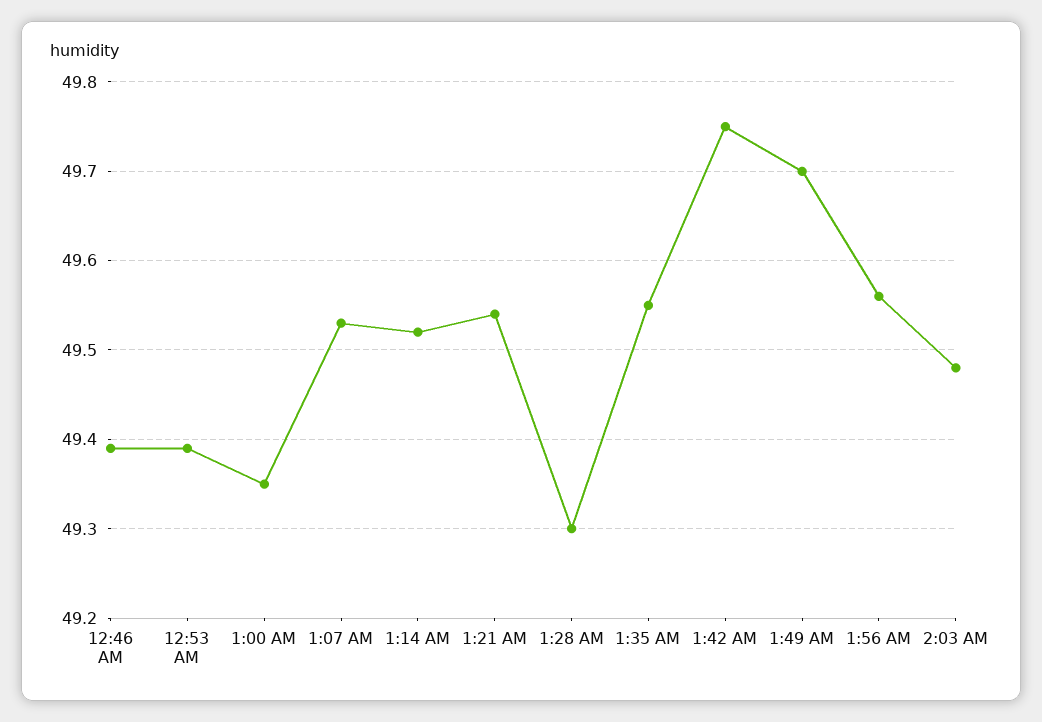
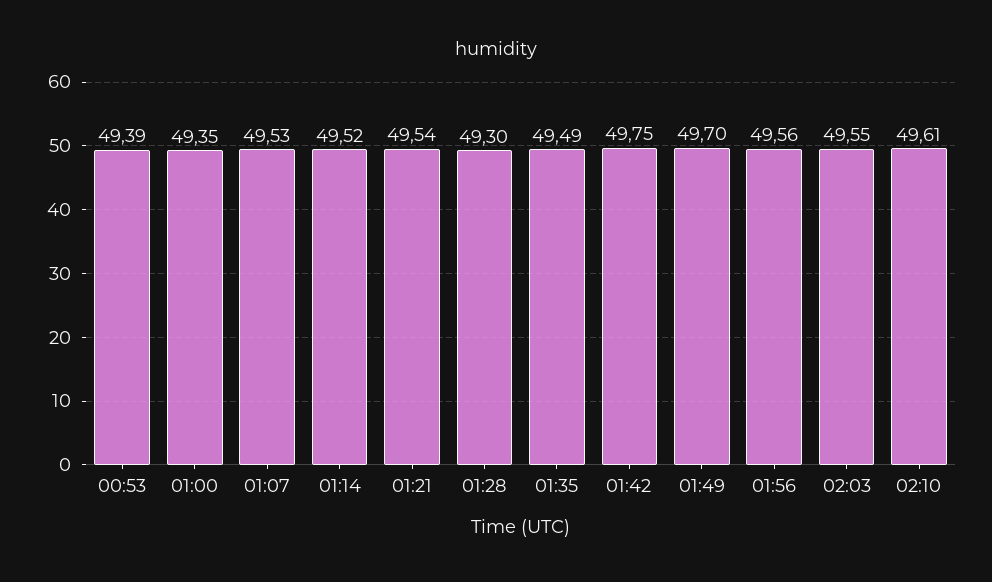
12:46 AM: 49.39 -> none
1:35 AM: 49.55 -> 49.49
2:03 AM: 49.48 -> 49.55
02:10: none -> 49.61

